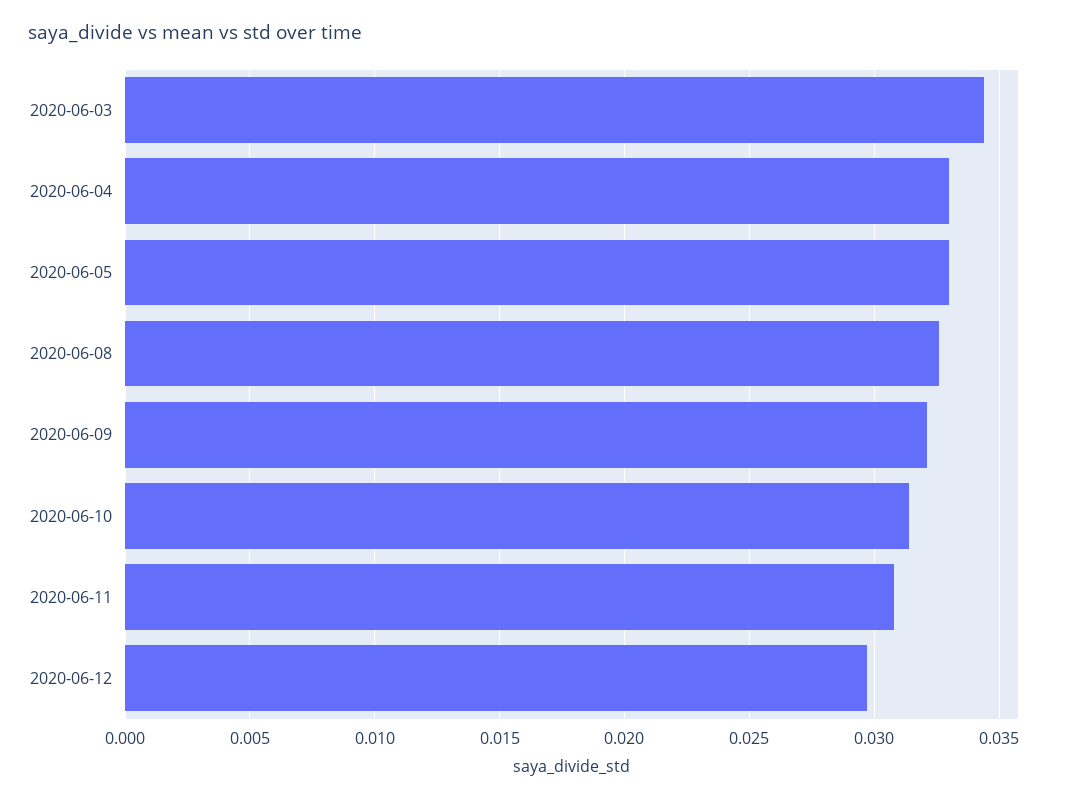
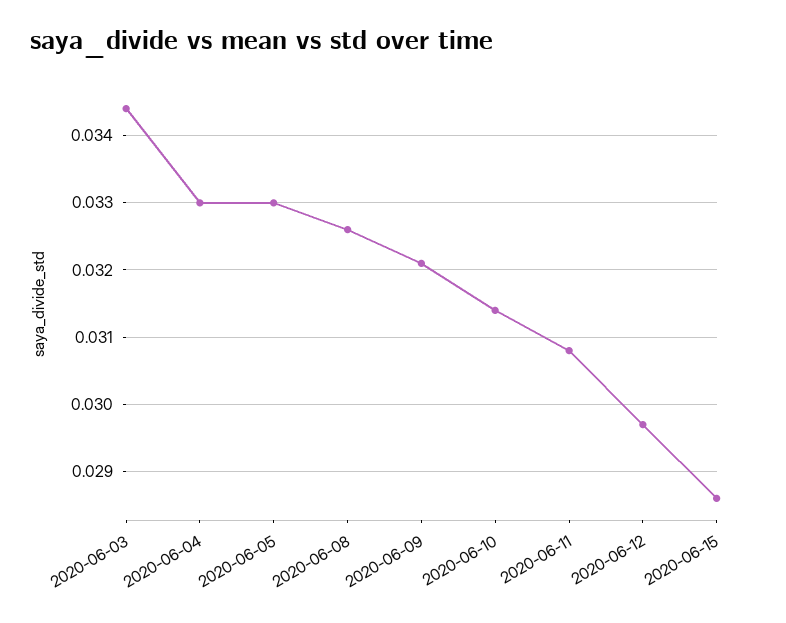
2020-06-15: none -> 0.0286

